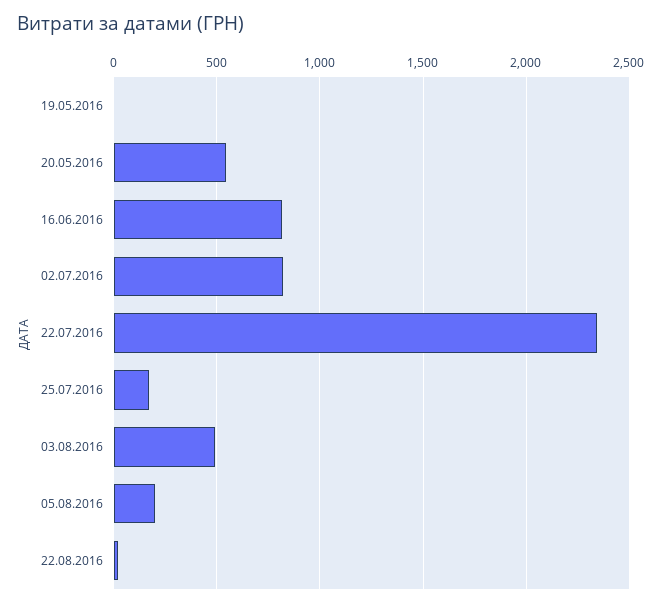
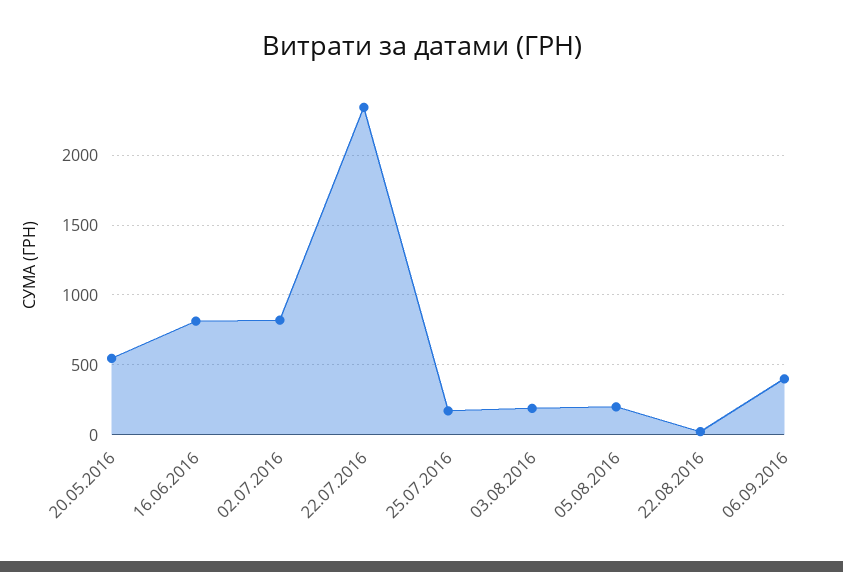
19.05.2016: 0 -> none
03.08.2016: 500 -> 200
06.09.2016: none -> 400

